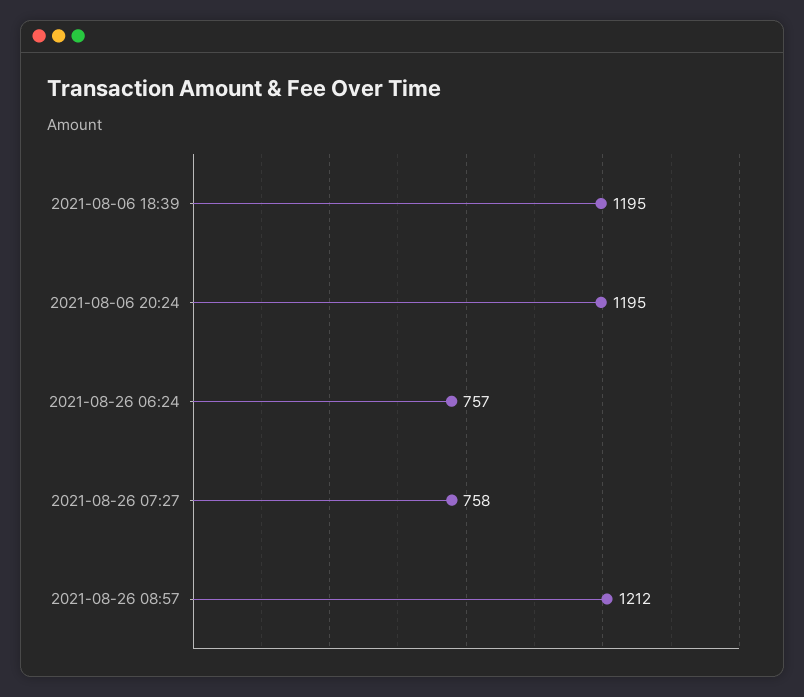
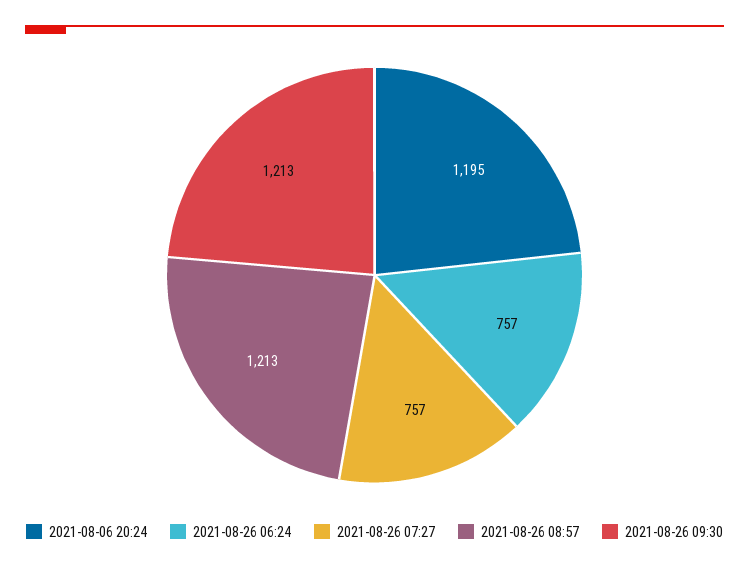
2021-08-06 18:39: 1195 -> none
2021-08-26 07:27: 758 -> 757
2021-08-26 08:57: 1212 -> 1213
2021-08-26 09:30: none -> 1213

